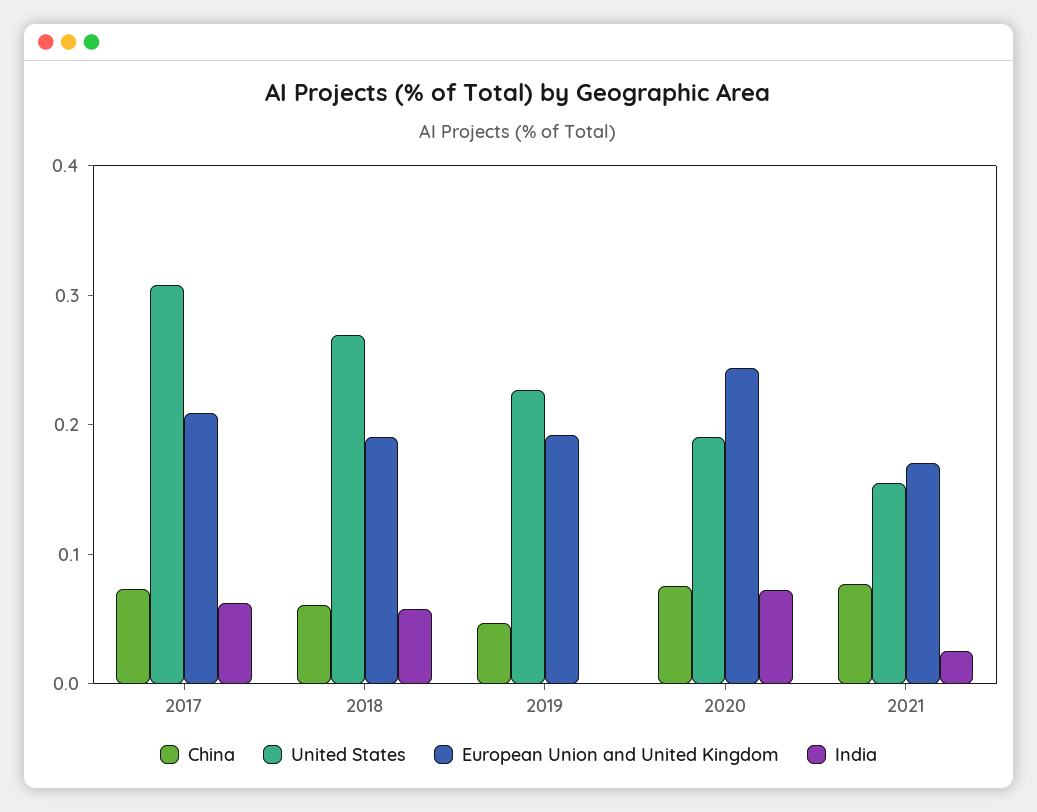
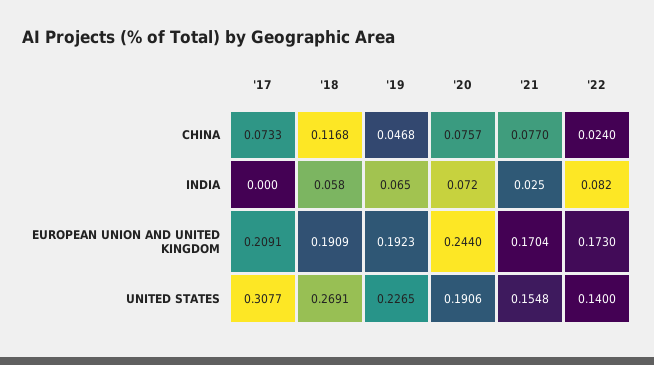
India, 2017: 0.06 -> 0
China, 2018: 0.06 -> 0.1168
India, 2019: 0 -> 0.065
China, '22: none -> 0.024
India, '22: none -> 0.082
European Union and United Kingdom, '22: none -> 0.173
United States, '22: none -> 0.14

